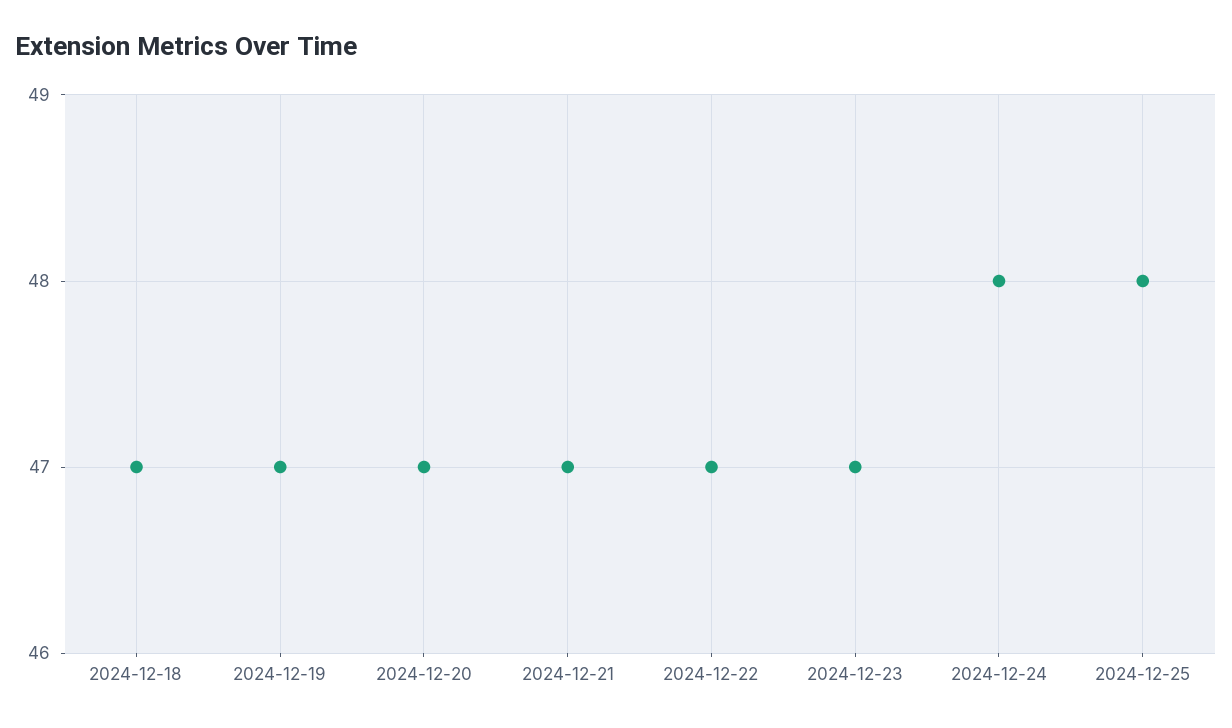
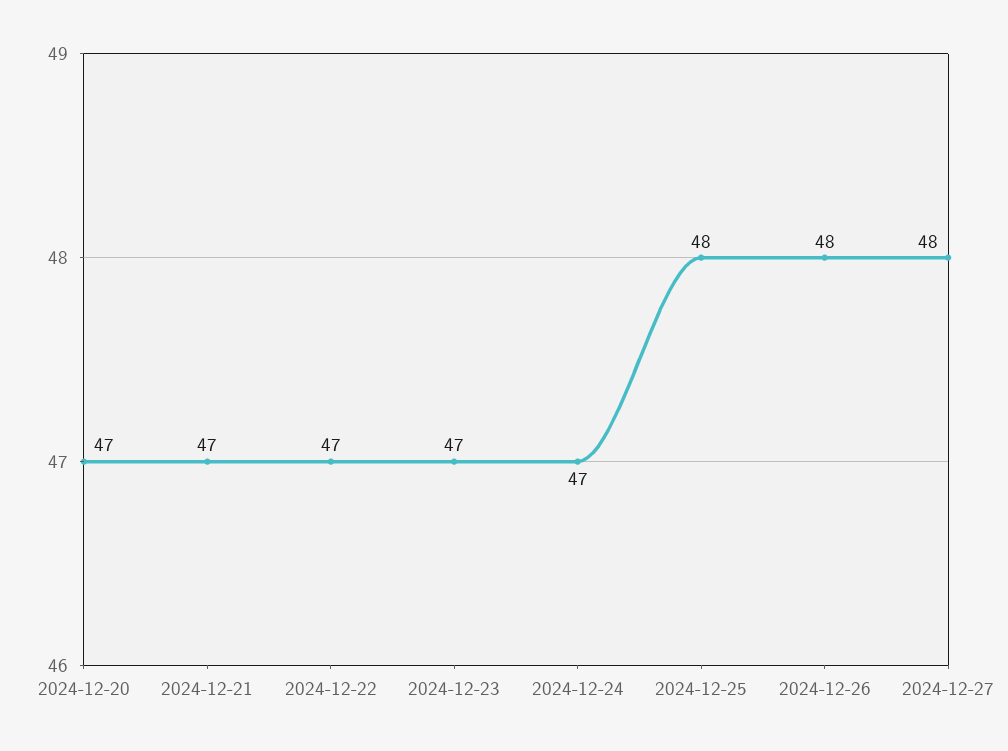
2024-12-18: 47 -> none
2024-12-19: 47 -> none
2024-12-24: 48 -> 47
2024-12-26: none -> 48
2024-12-27: none -> 48

